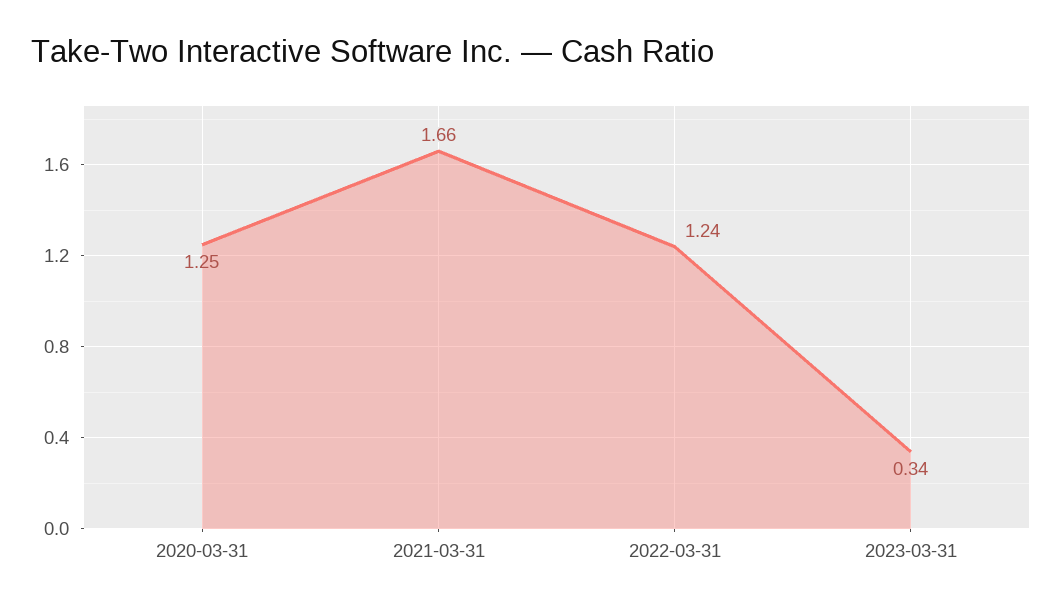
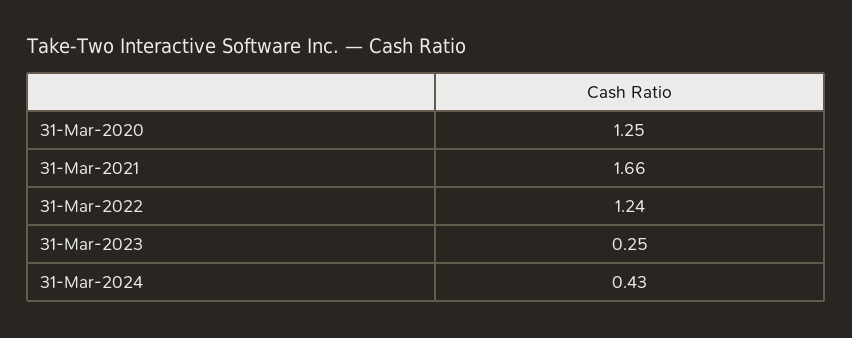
2023-03-31: 0.34 -> 0.25
31-Mar-2024: none -> 0.43

